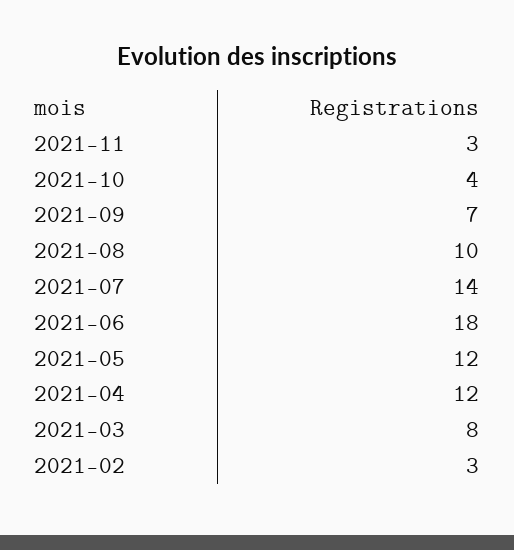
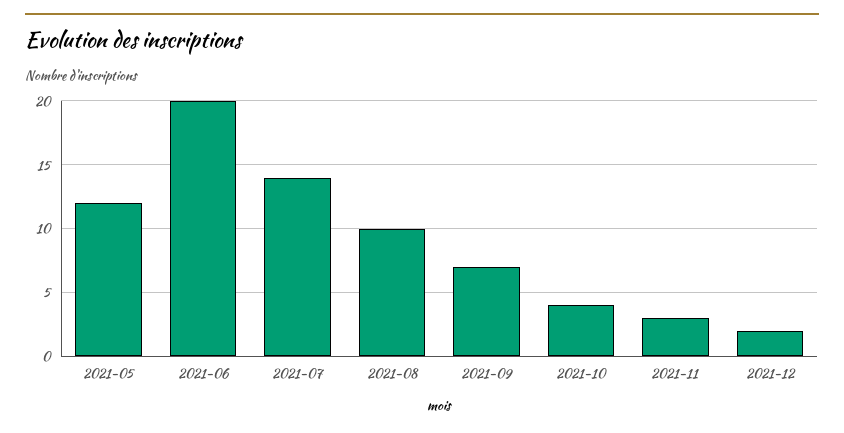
2021-06: 18 -> 20
2021-04: 12 -> none
2021-03: 8 -> none
2021-02: 3 -> none
2021-12: none -> 2

